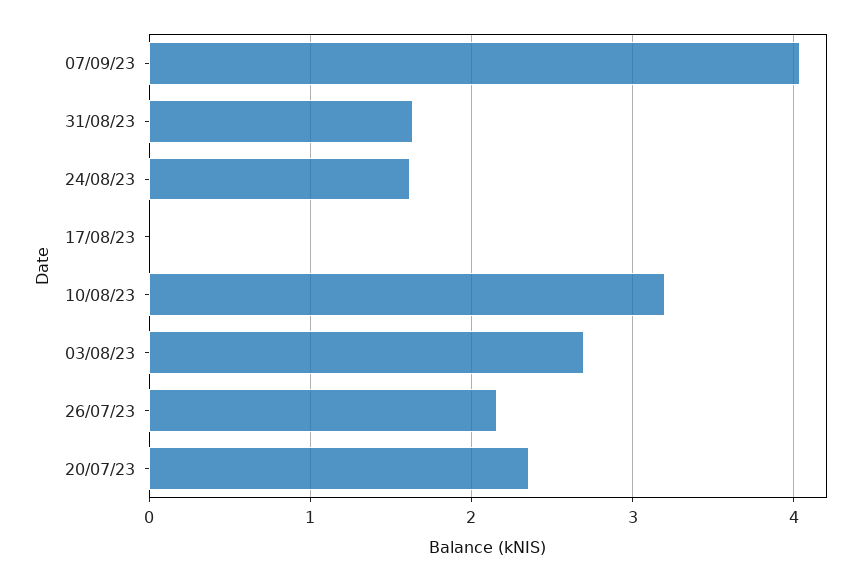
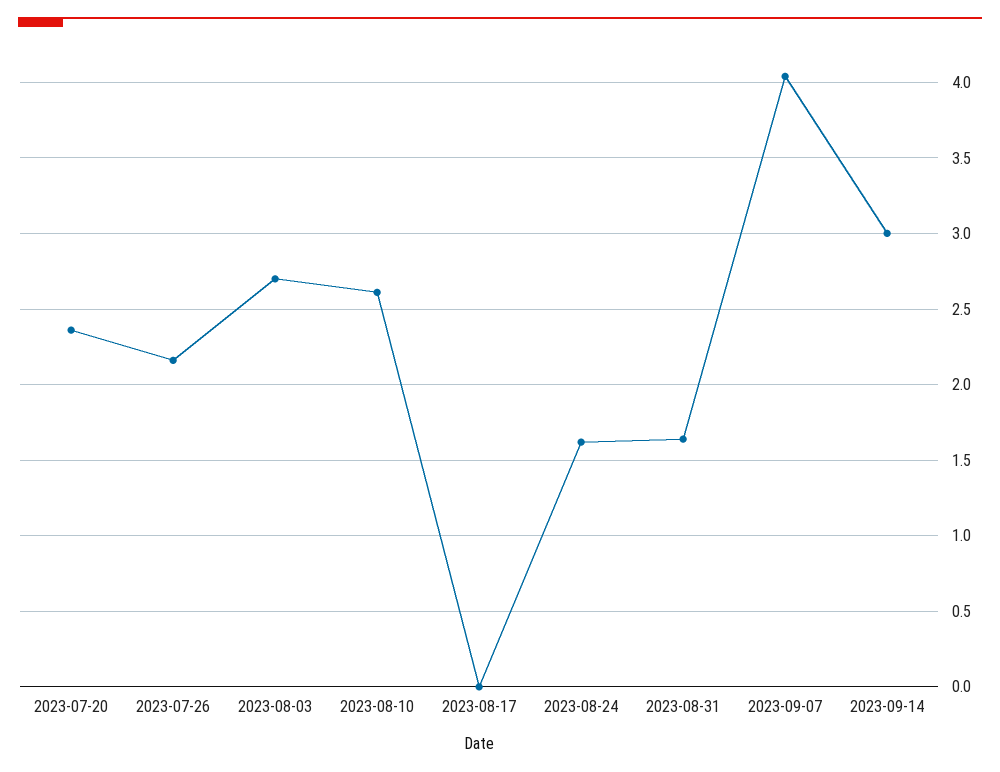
10/08/23: 3.2 -> 2.6
2023-09-14: none -> 3

